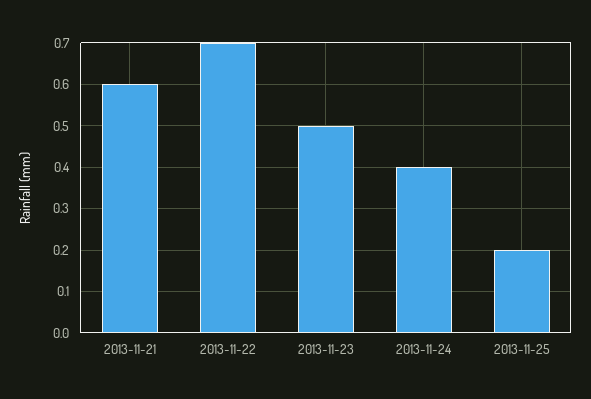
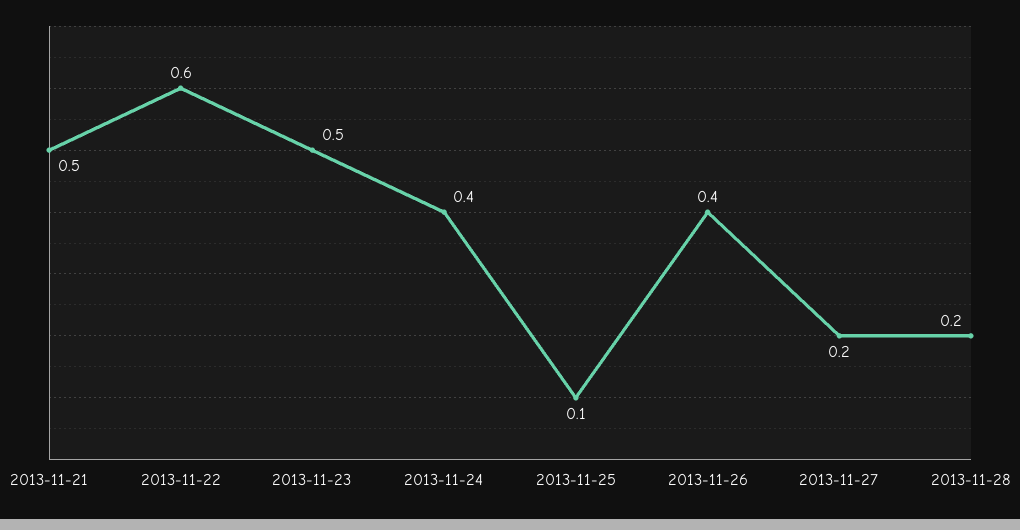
2013-11-21: 0.6 -> 0.5
2013-11-22: 0.7 -> 0.6
2013-11-25: 0.2 -> 0.1
2013-11-26: none -> 0.4
2013-11-27: none -> 0.2
2013-11-28: none -> 0.2

